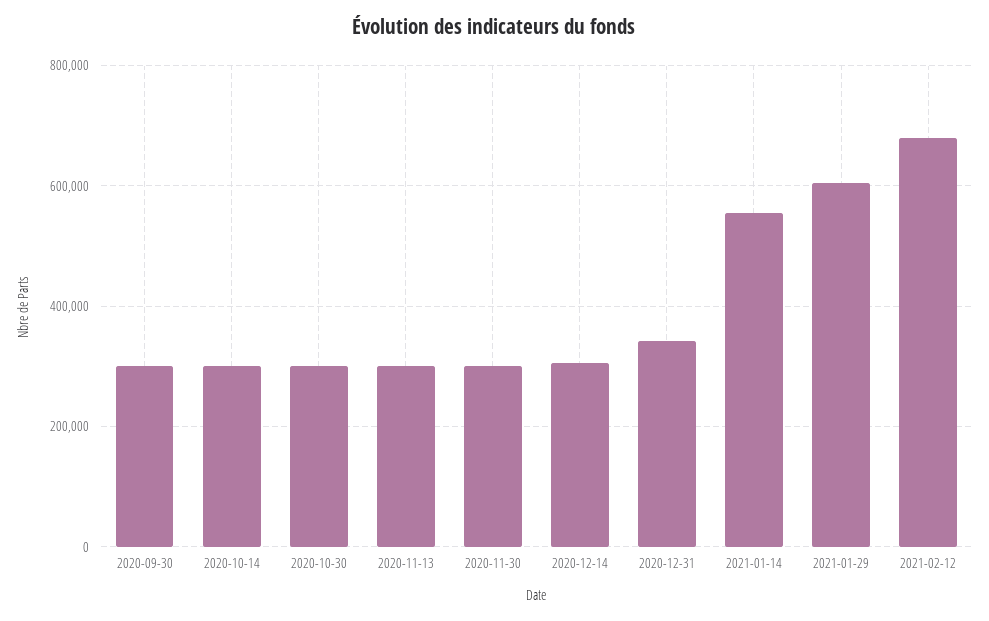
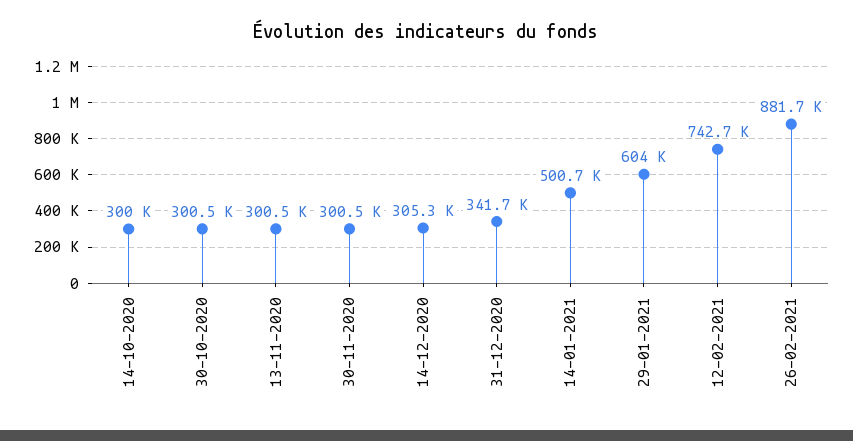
2020-09-30: 300000 -> none
2021-01-14: 560000 -> 500700
2021-02-12: 680000 -> 742700
26-02-2021: none -> 881700

